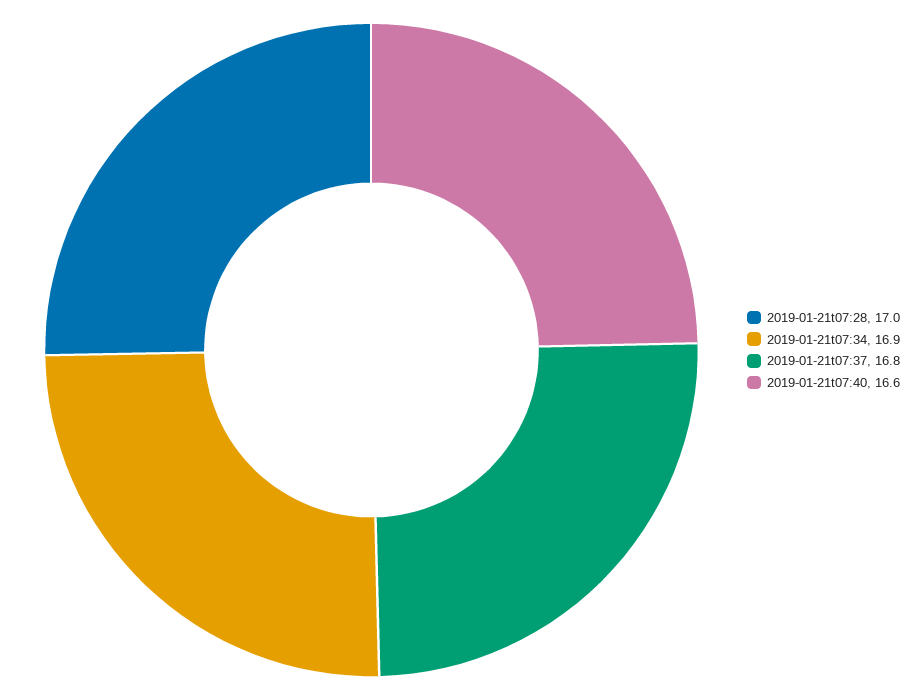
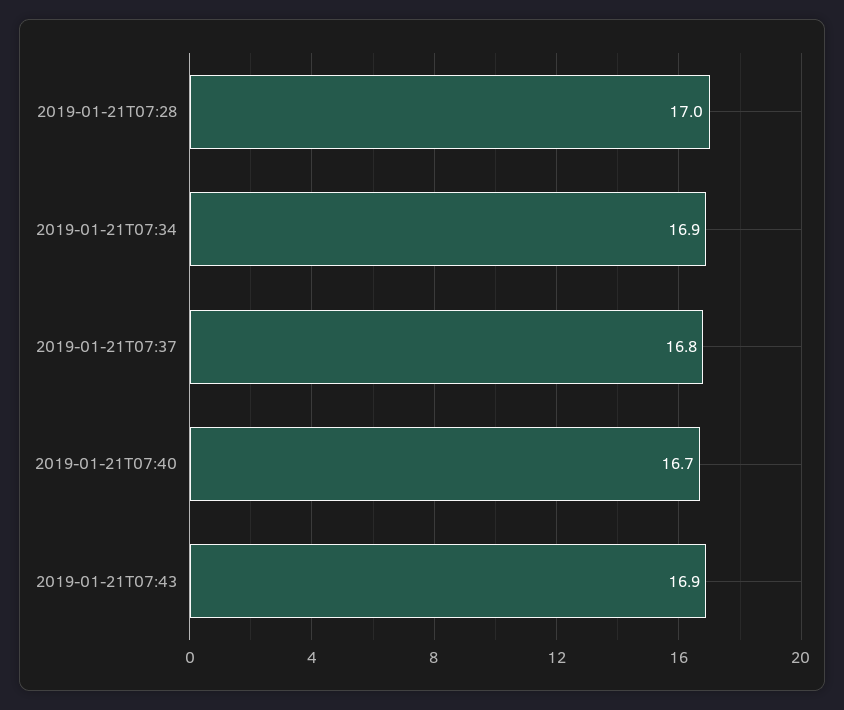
2019-01-21t07:40: 16.6 -> 16.7
2019-01-21T07:43: none -> 16.9

